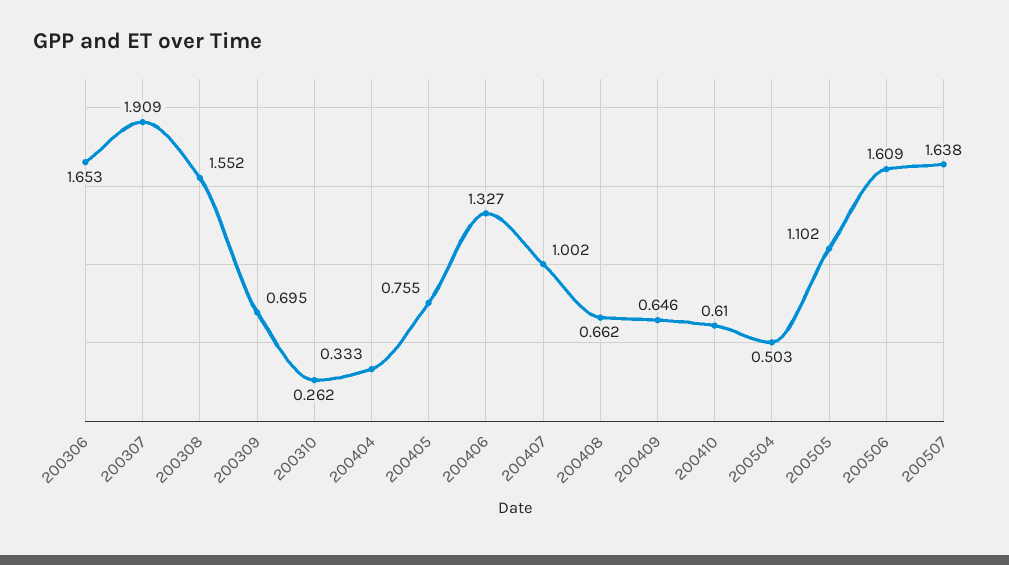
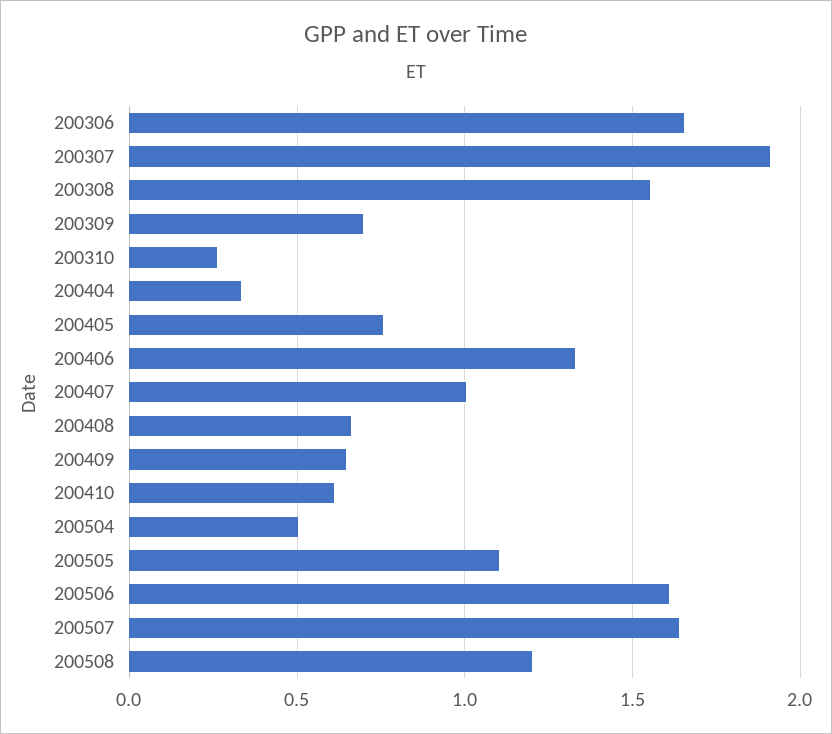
200508: none -> 1.2

